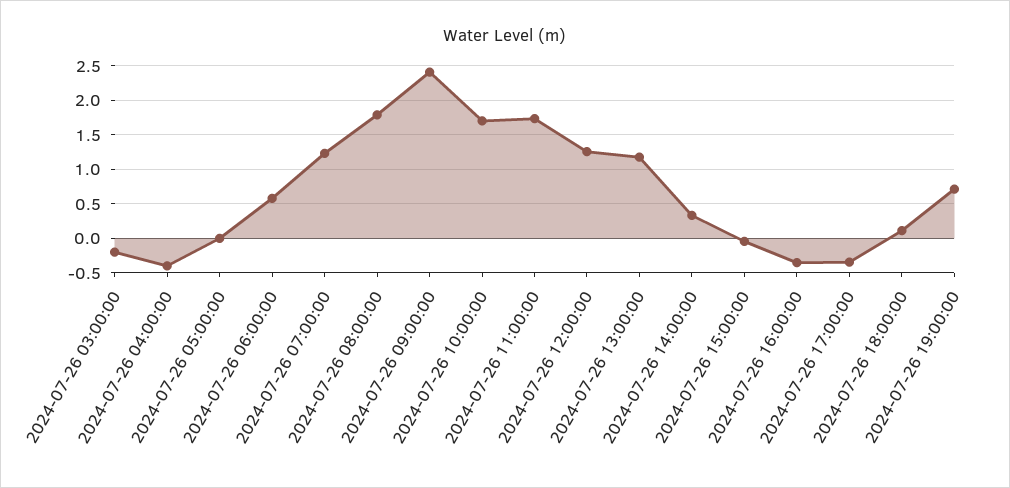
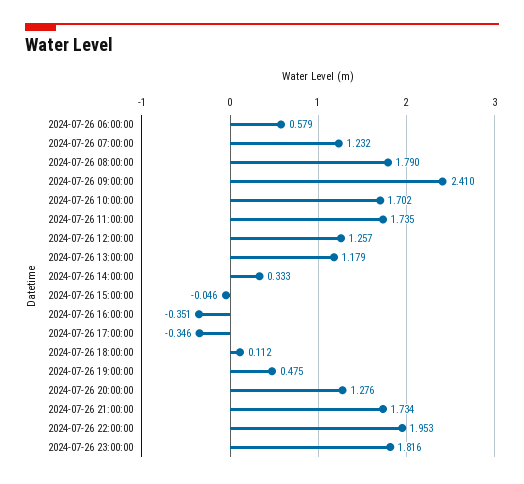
2024-07-26 03:00:00: -0.2 -> none
2024-07-26 04:00:00: -0.4 -> none
2024-07-26 05:00:00: 0 -> none
2024-07-26 19:00:00: 0.7 -> 0.475
2024-07-26 20:00:00: none -> 1.276
2024-07-26 21:00:00: none -> 1.734
2024-07-26 22:00:00: none -> 1.953
2024-07-26 23:00:00: none -> 1.816

